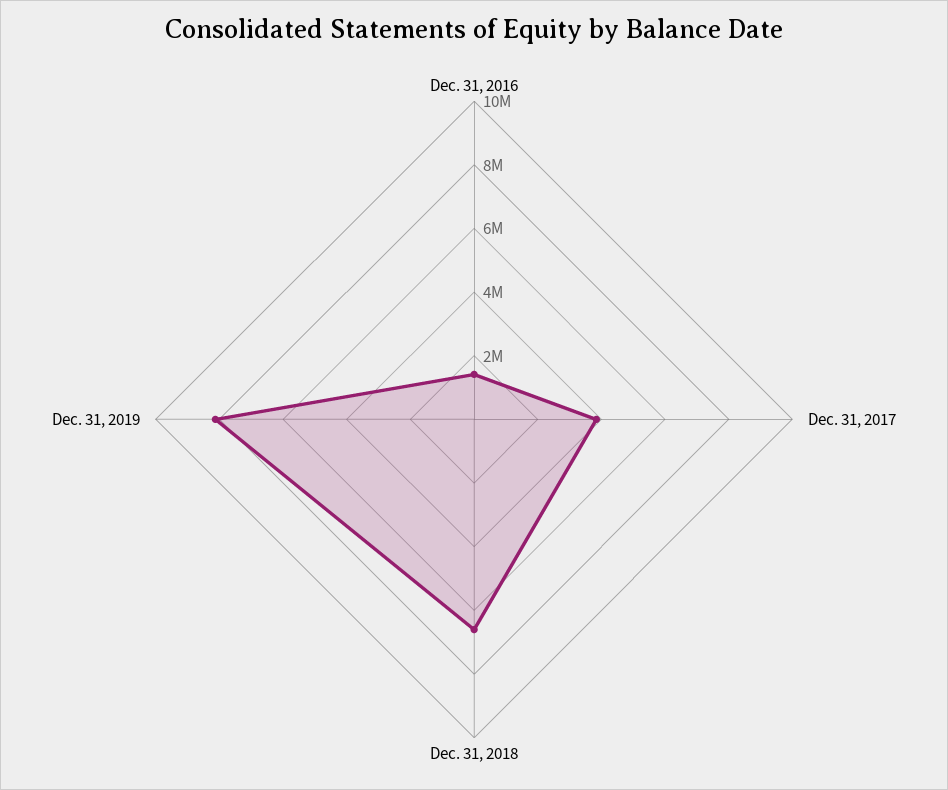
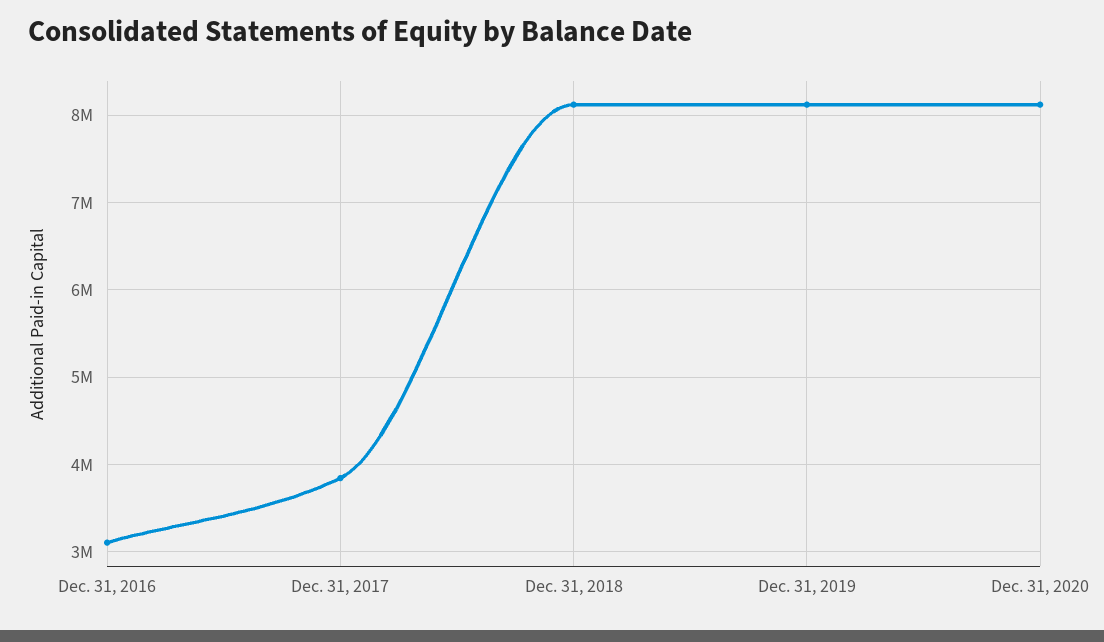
Dec. 31, 2016: 1500000 -> 3100000
Dec. 31, 2018: 6500000 -> 8100000
Dec. 31, 2020: none -> 8100000

